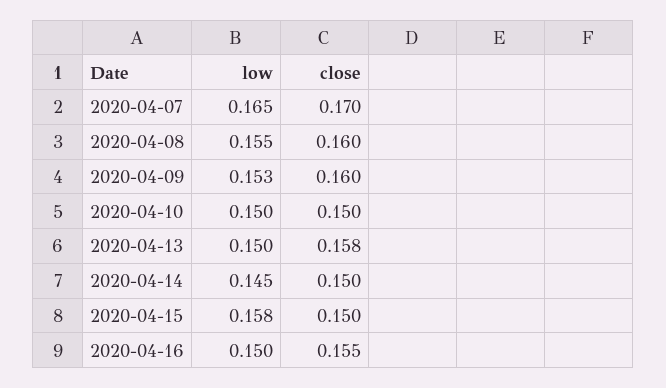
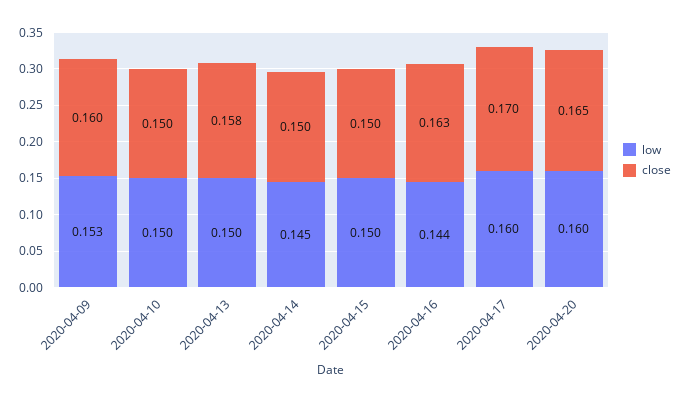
low, 2020-04-07: 0.165 -> none
close, 2020-04-07: 0.17 -> none
low, 2020-04-08: 0.155 -> none
close, 2020-04-08: 0.16 -> none
low, 2020-04-15: 0.158 -> 0.15
low, 2020-04-16: 0.15 -> 0.144
close, 2020-04-16: 0.155 -> 0.163
low, 2020-04-17: none -> 0.16
close, 2020-04-17: none -> 0.17
low, 2020-04-20: none -> 0.16
close, 2020-04-20: none -> 0.165

